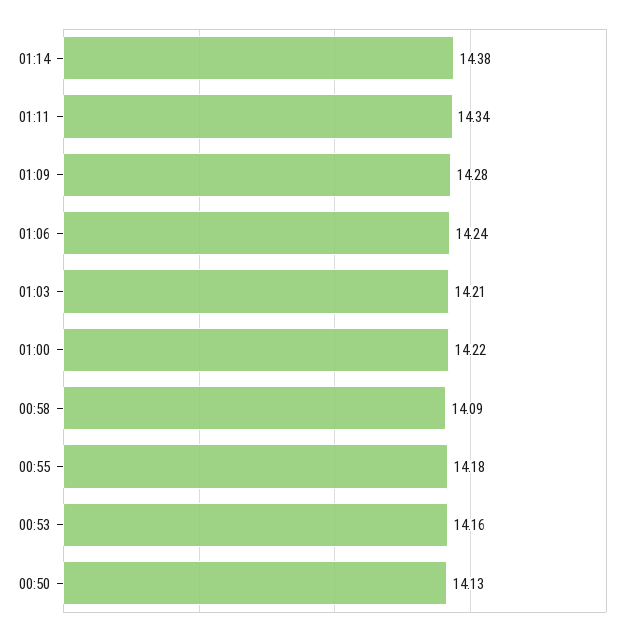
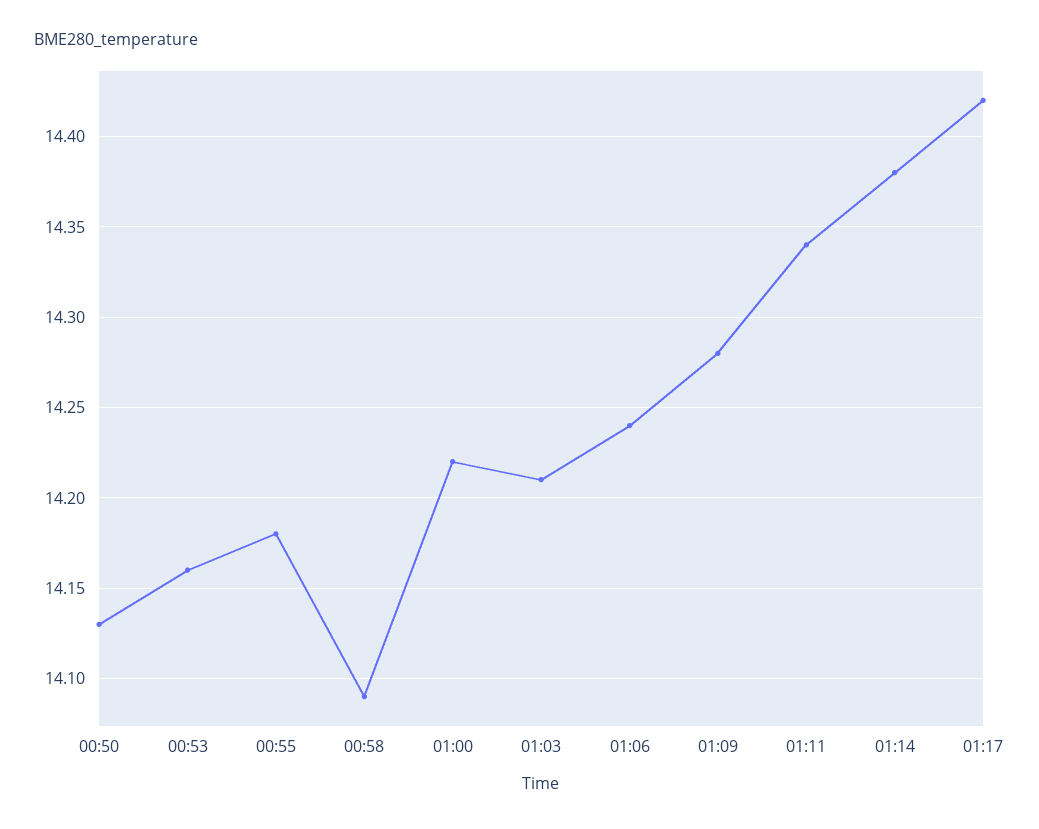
01:17: none -> 14.42

